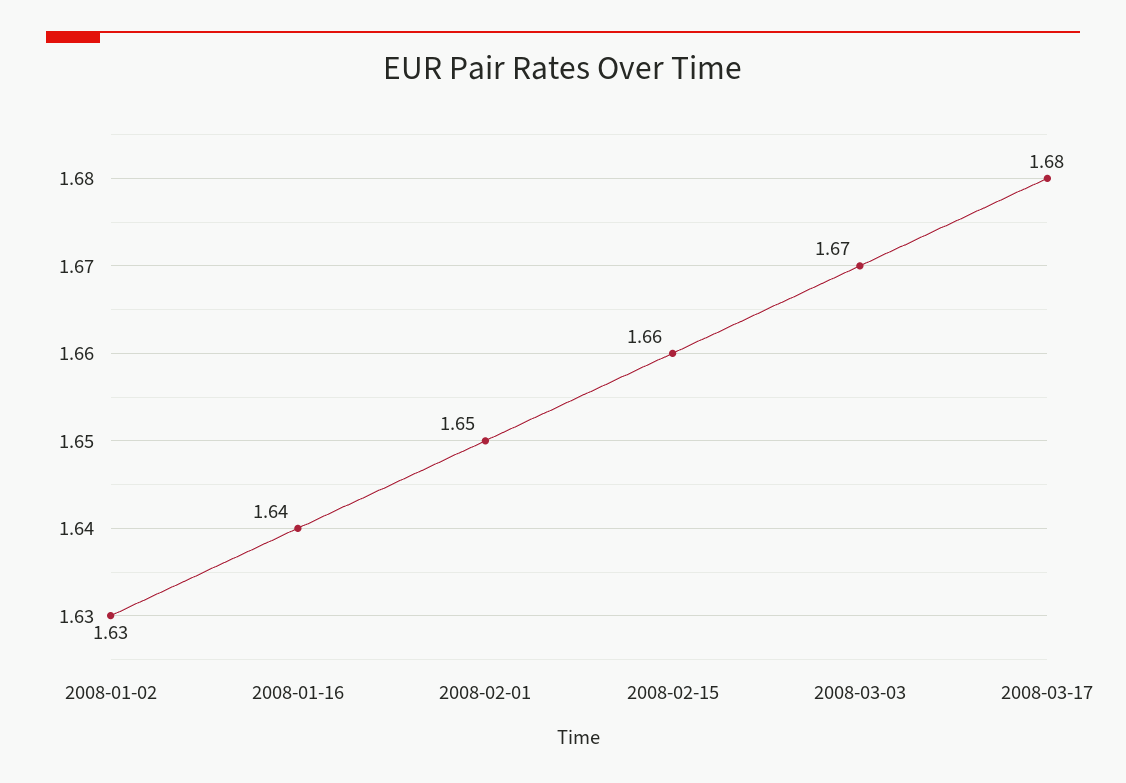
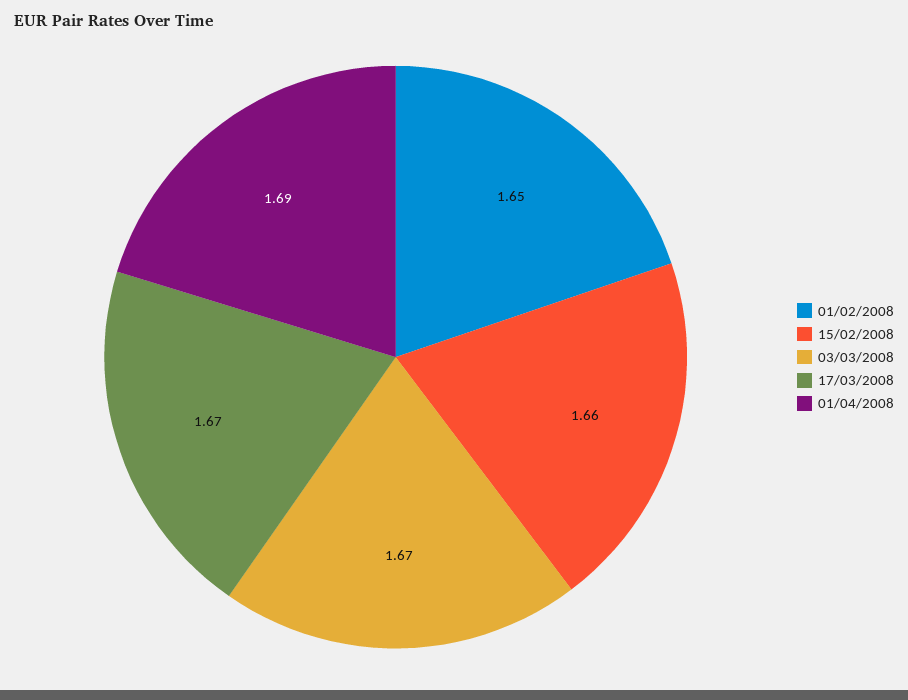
2008-01-02: 1.63 -> none
2008-01-16: 1.64 -> none
2008-03-17: 1.68 -> 1.67
01/04/2008: none -> 1.69

